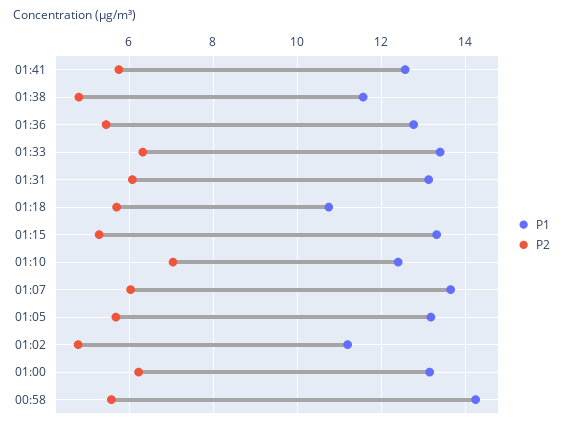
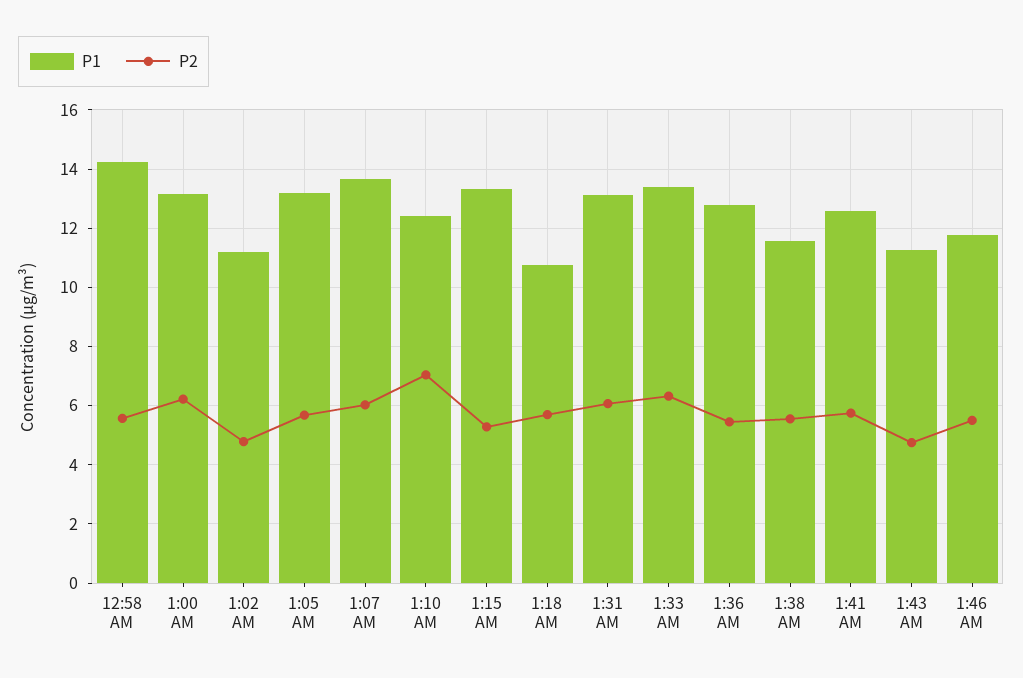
P2, 01:38: 4.8 -> 5.5
P1, 1:43 AM: none -> 11.25
P2, 1:43 AM: none -> 4.75
P1, 1:46 AM: none -> 11.75
P2, 1:46 AM: none -> 5.5

